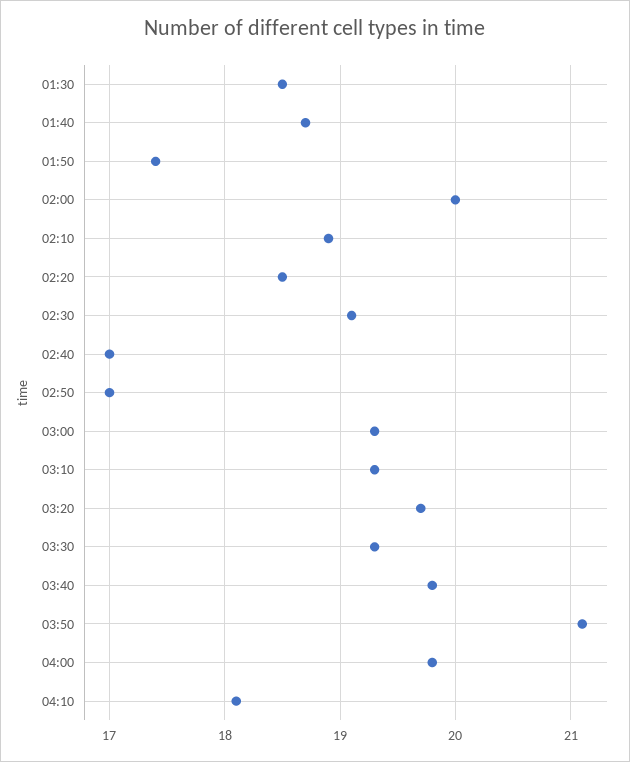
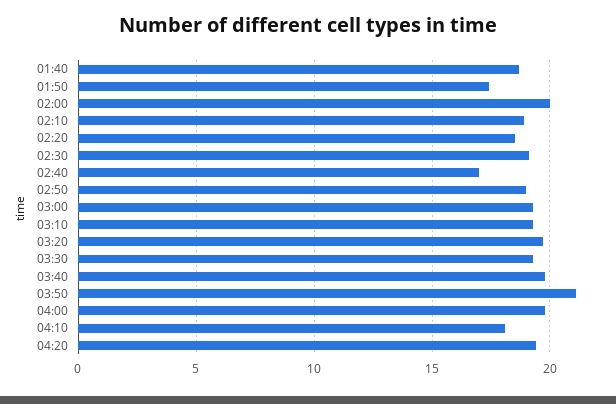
01:30: 18.5 -> none
02:50: 17 -> 19
04:20: none -> 19.5

